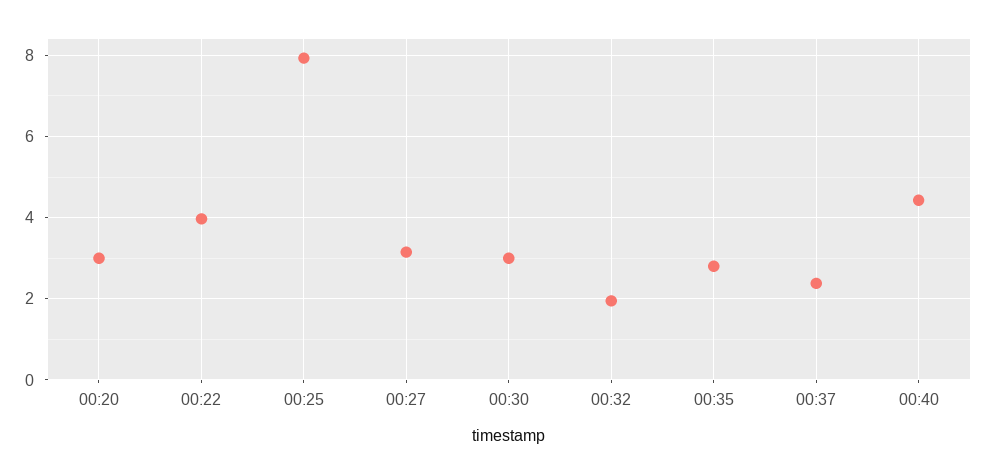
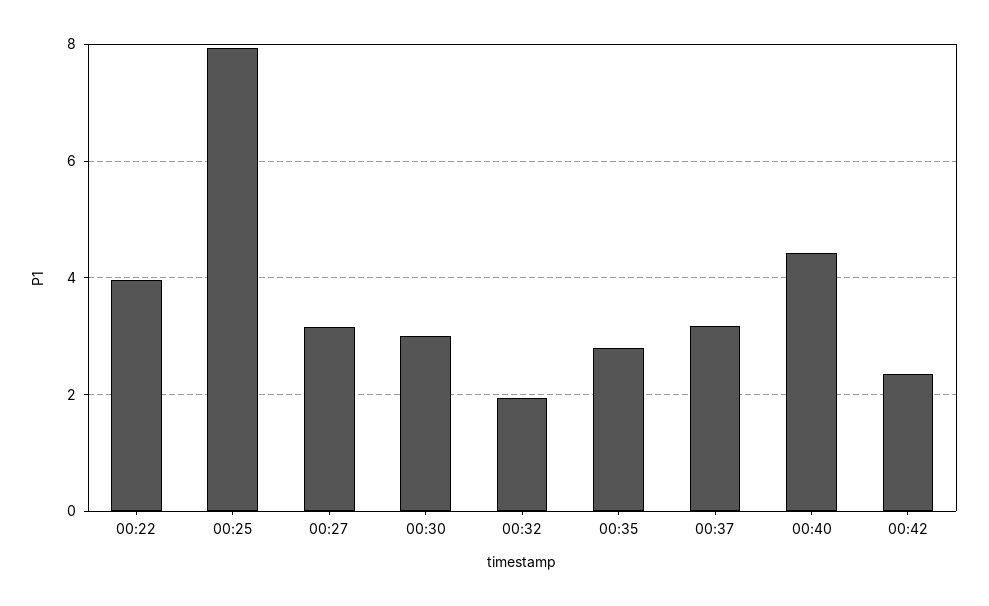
00:20: 3 -> none
00:37: 2.4 -> 3.2
00:42: none -> 2.4

